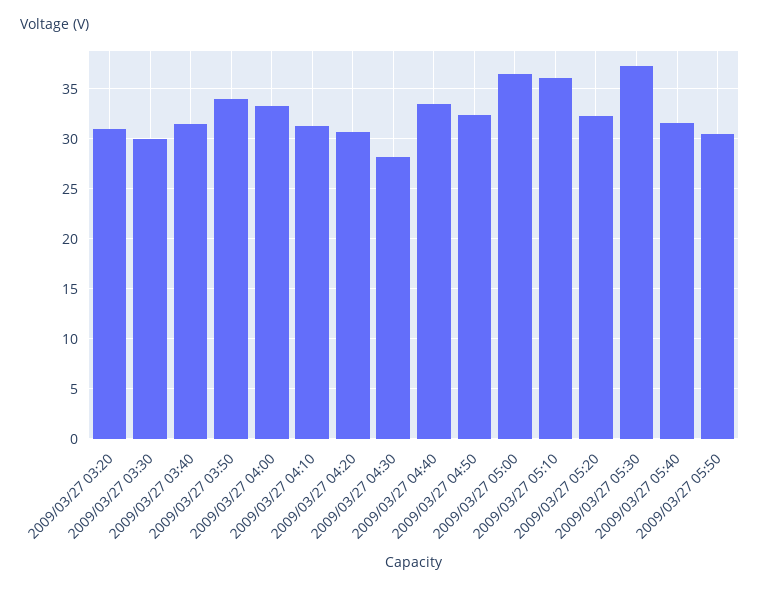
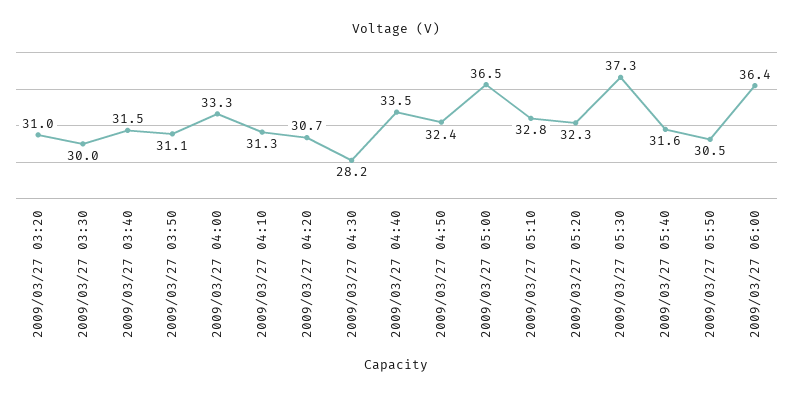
2009/03/27 03:50: 34 -> 31.1
2009/03/27 05:10: 36 -> 32.8
2009/03/27 06:00: none -> 36.4

